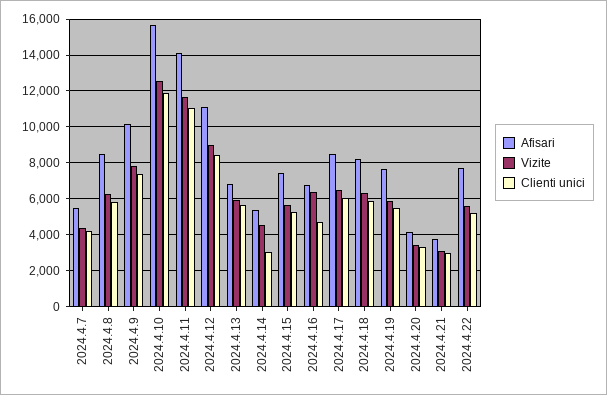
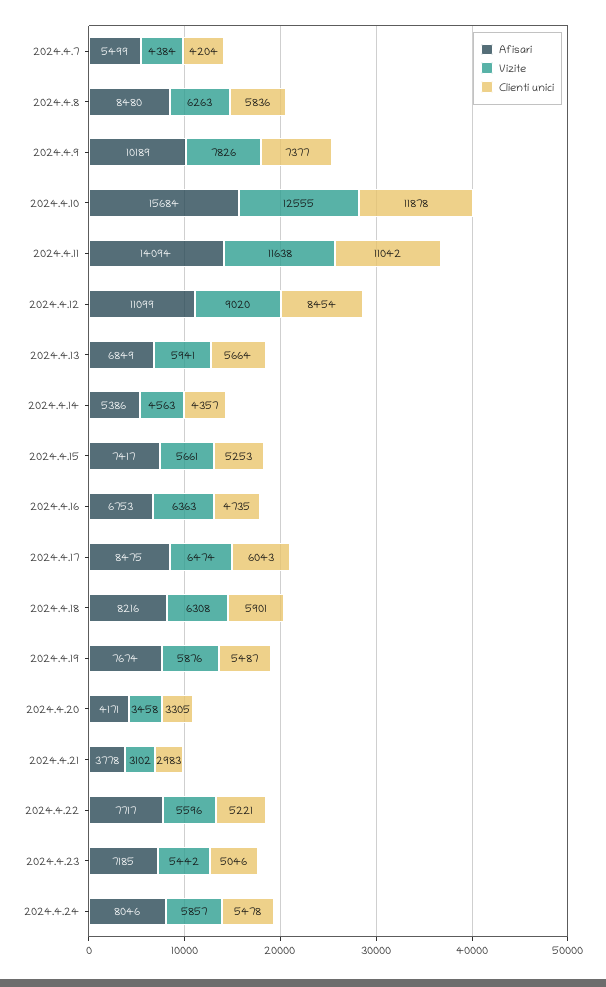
Clienti unici, 2024.4.14: 3000 -> 4357
Afisari, 2024.4.23: none -> 7185
Vizite, 2024.4.23: none -> 5442
Clienti unici, 2024.4.23: none -> 5046
Afisari, 2024.4.24: none -> 8046
Vizite, 2024.4.24: none -> 5857
Clienti unici, 2024.4.24: none -> 5478

